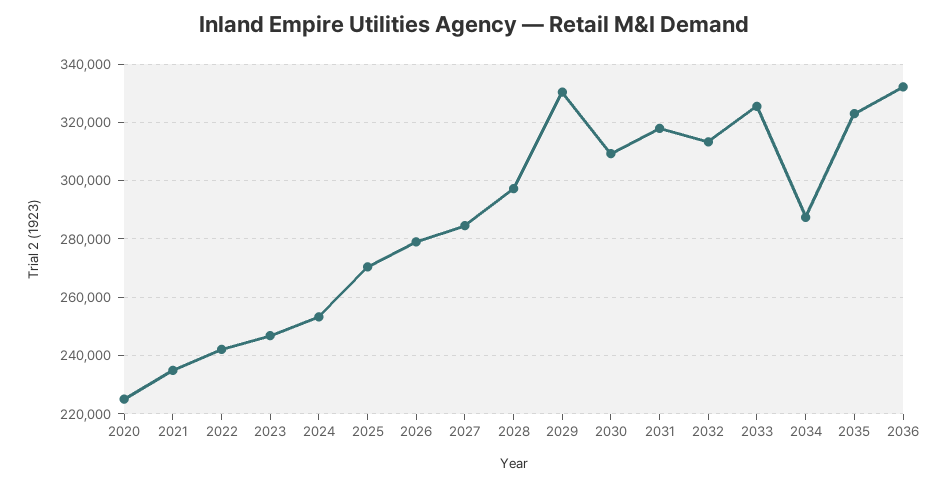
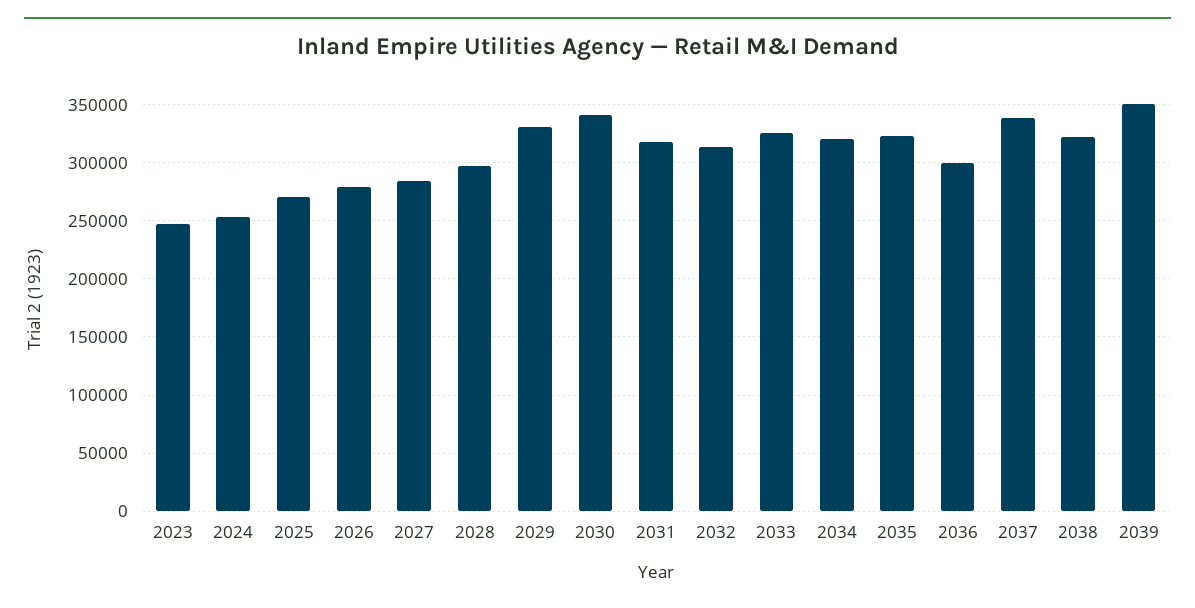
2020: 225000 -> none
2021: 235000 -> none
2022: 242500 -> none
2030: 310000 -> 340000
2034: 287500 -> 320000
2036: 332500 -> 300000
2037: none -> 340000
2038: none -> 320000
2039: none -> 350000

